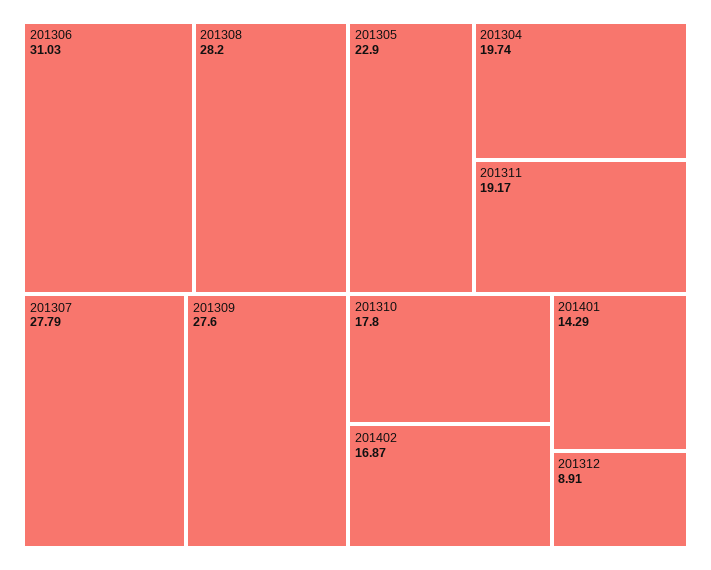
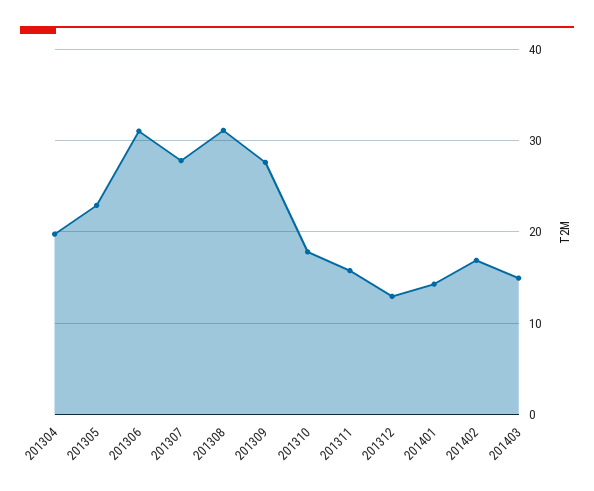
201308: 28.2 -> 31
201311: 19.17 -> 16
201312: 8.91 -> 13
201403: none -> 15

